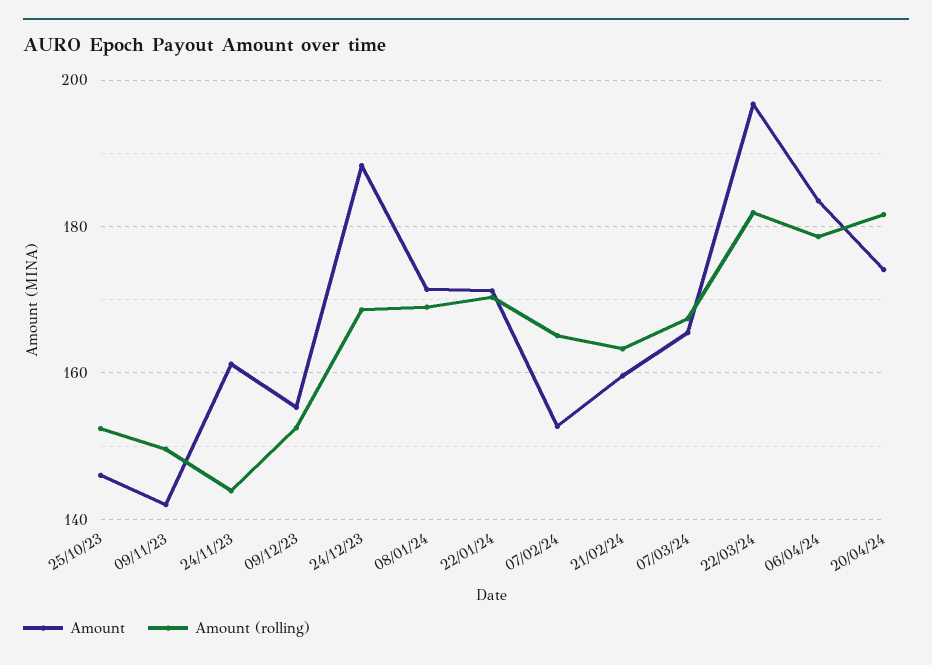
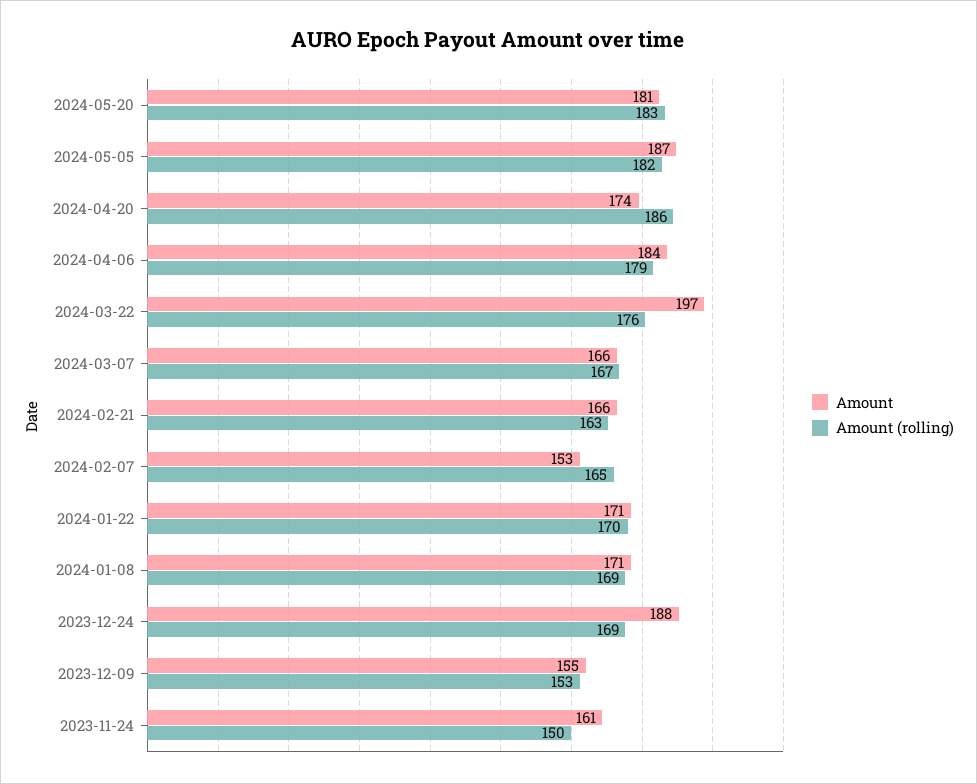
Amount, 25/10/23: 146 -> none
Amount (rolling), 25/10/23: 152 -> none
Amount, 09/11/23: 142 -> none
Amount (rolling), 09/11/23: 150 -> none
Amount (rolling), 24/11/23: 144 -> 150
Amount, 21/02/24: 160 -> 166
Amount (rolling), 22/03/24: 182 -> 176
Amount (rolling), 20/04/24: 182 -> 186
Amount, 2024-05-20: none -> 181
Amount (rolling), 2024-05-20: none -> 183
Amount, 2024-05-05: none -> 187
Amount (rolling), 2024-05-05: none -> 182

